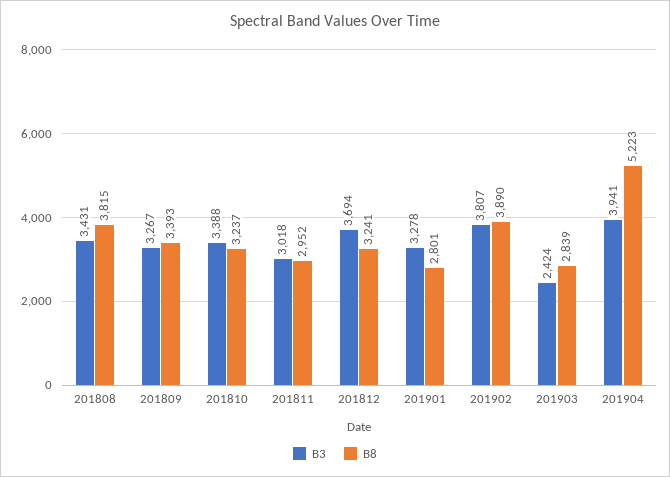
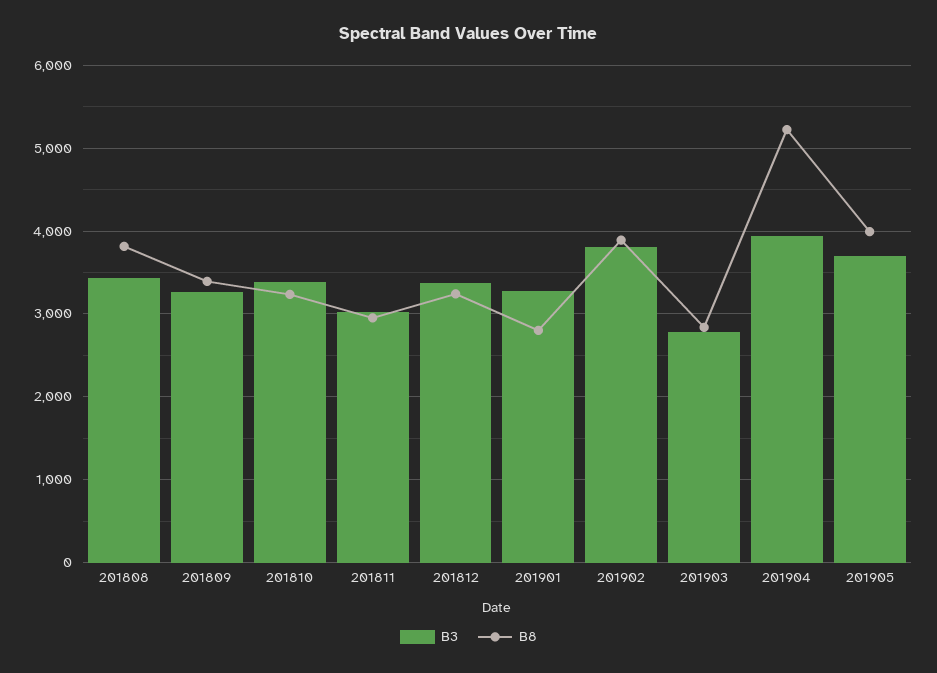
B3, 201812: 3694 -> 3400
B3, 201903: 2424 -> 2800
B3, 201905: none -> 3700
B8, 201905: none -> 4000

